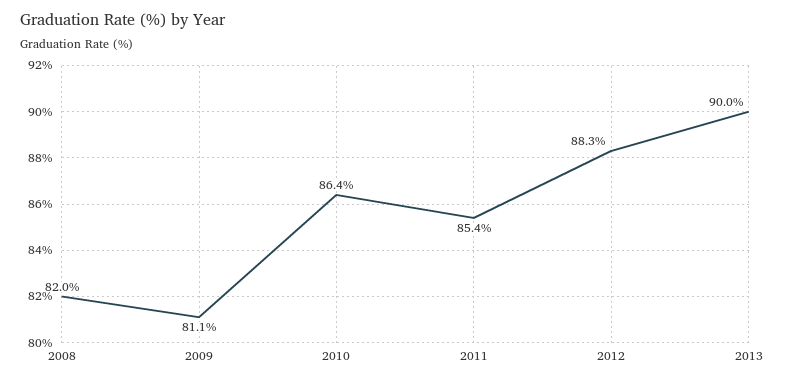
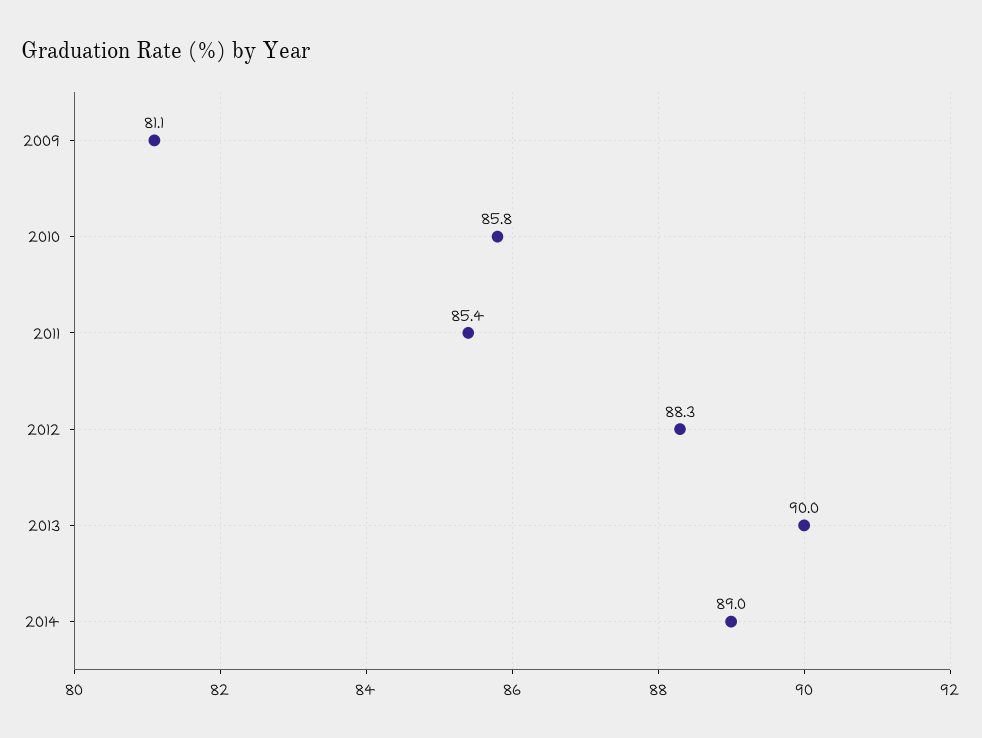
2008: 82 -> none
2010: 86.4 -> 85.8
2014: none -> 89

